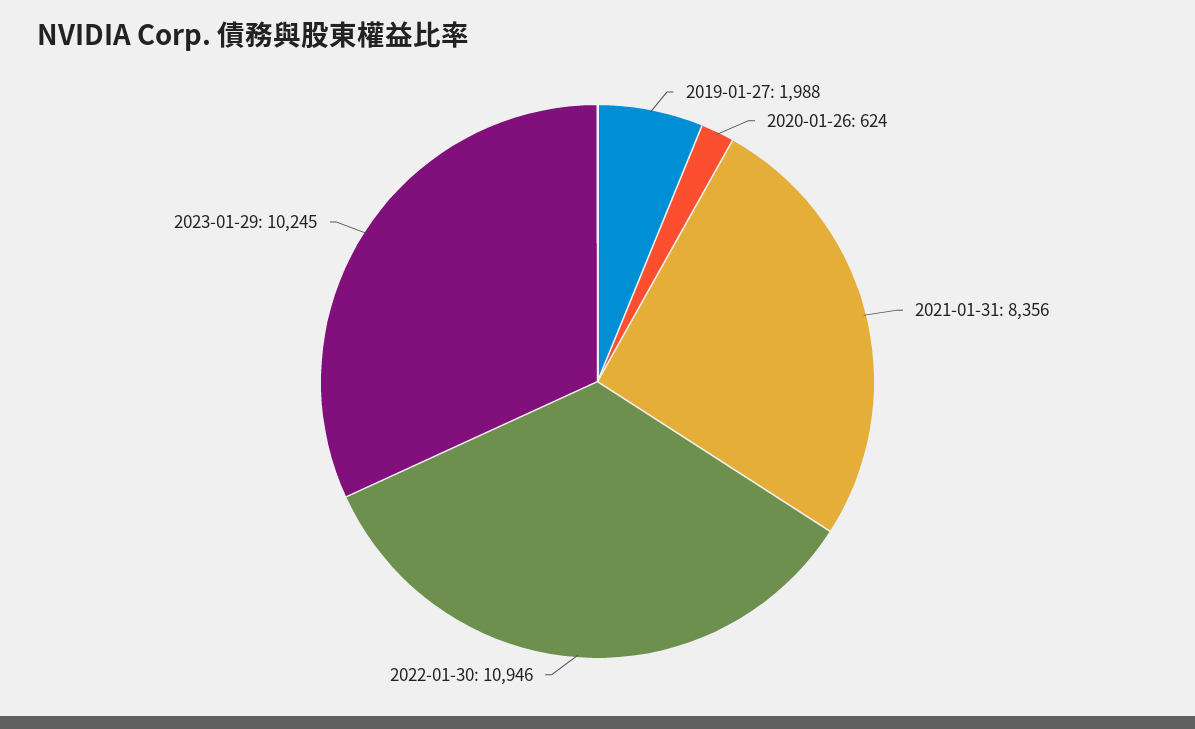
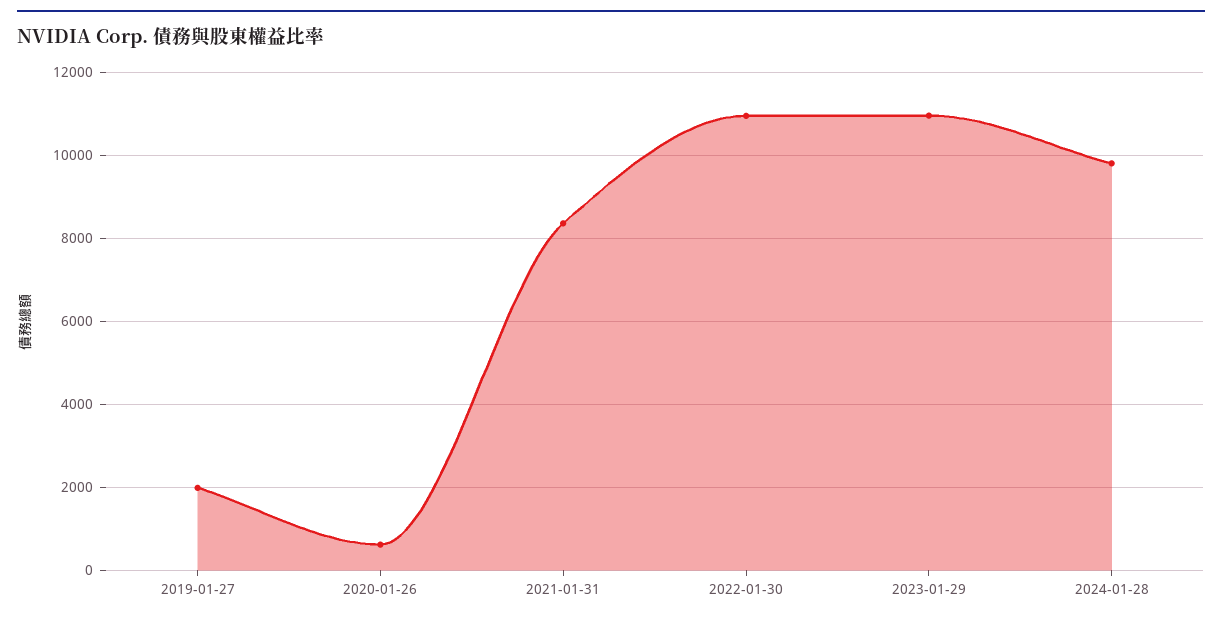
2023-01-29: 10245 -> 11000
2024-01-28: none -> 9800

